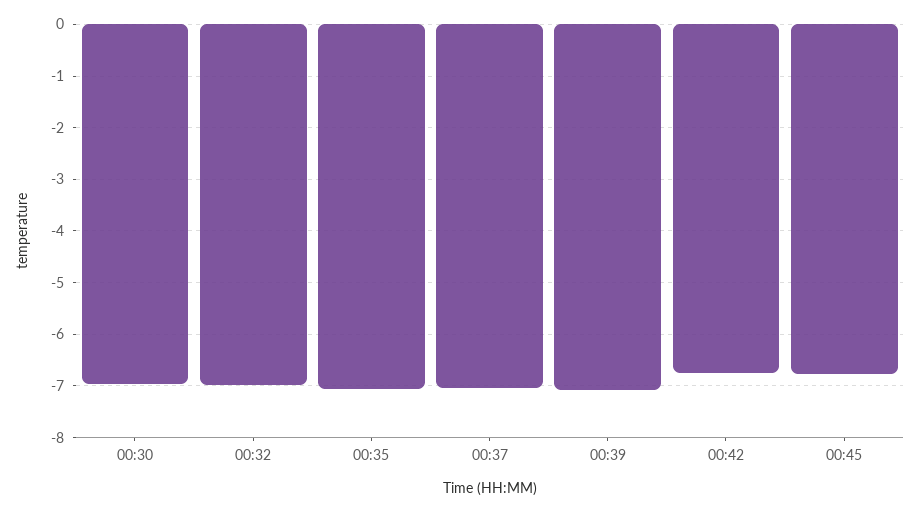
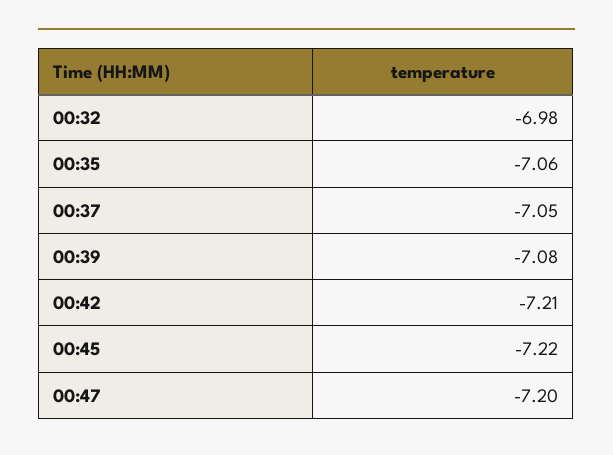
00:30: -7 -> none
00:42: -6.8 -> -7.21
00:45: -6.8 -> -7.22
00:47: none -> -7.2

